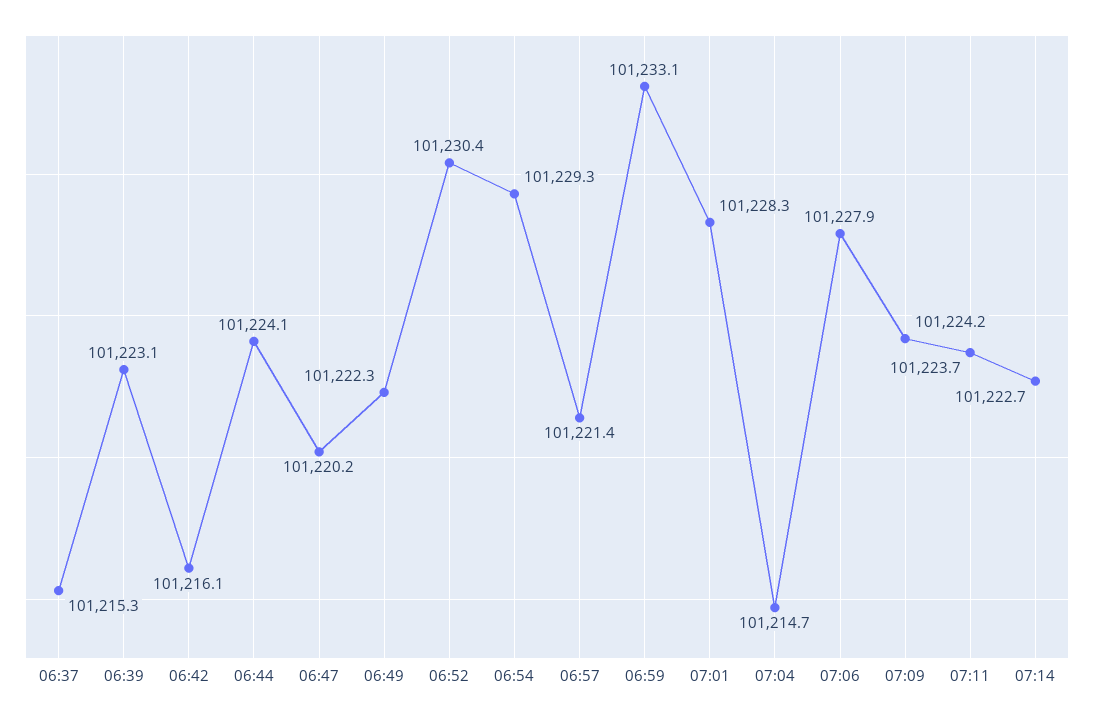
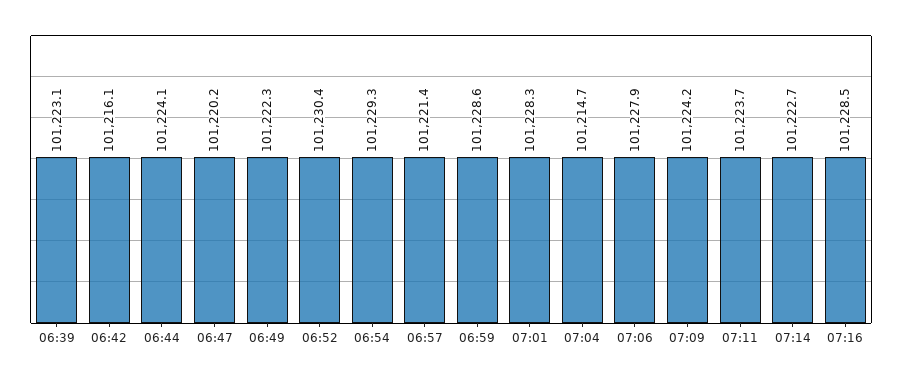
06:37: 101215.3 -> none
06:59: 101233.1 -> 101228.6
07:16: none -> 101228.5

